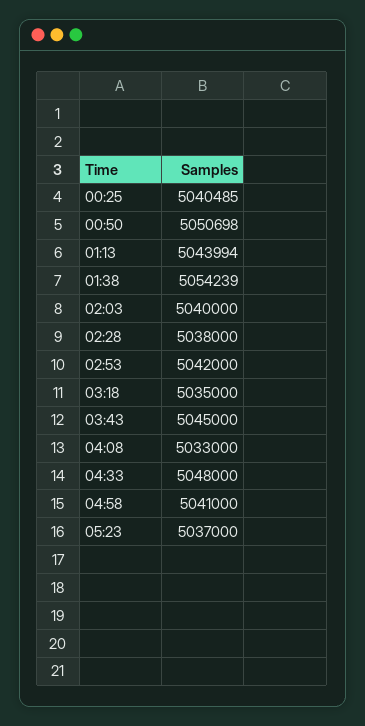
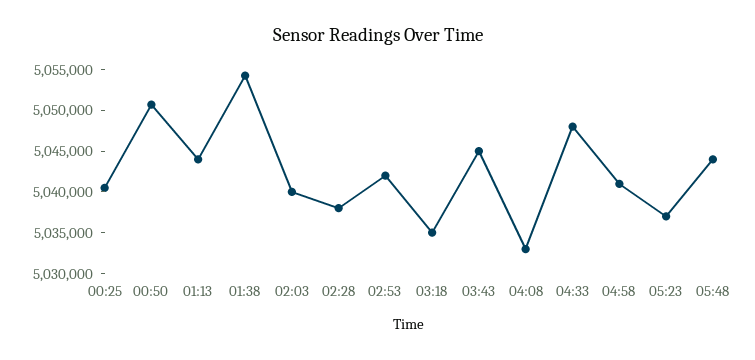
05:48: none -> 5044000

